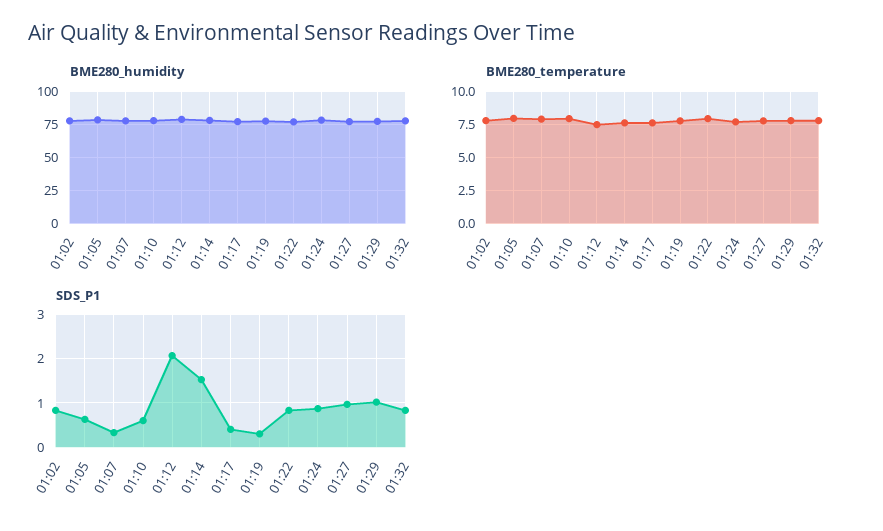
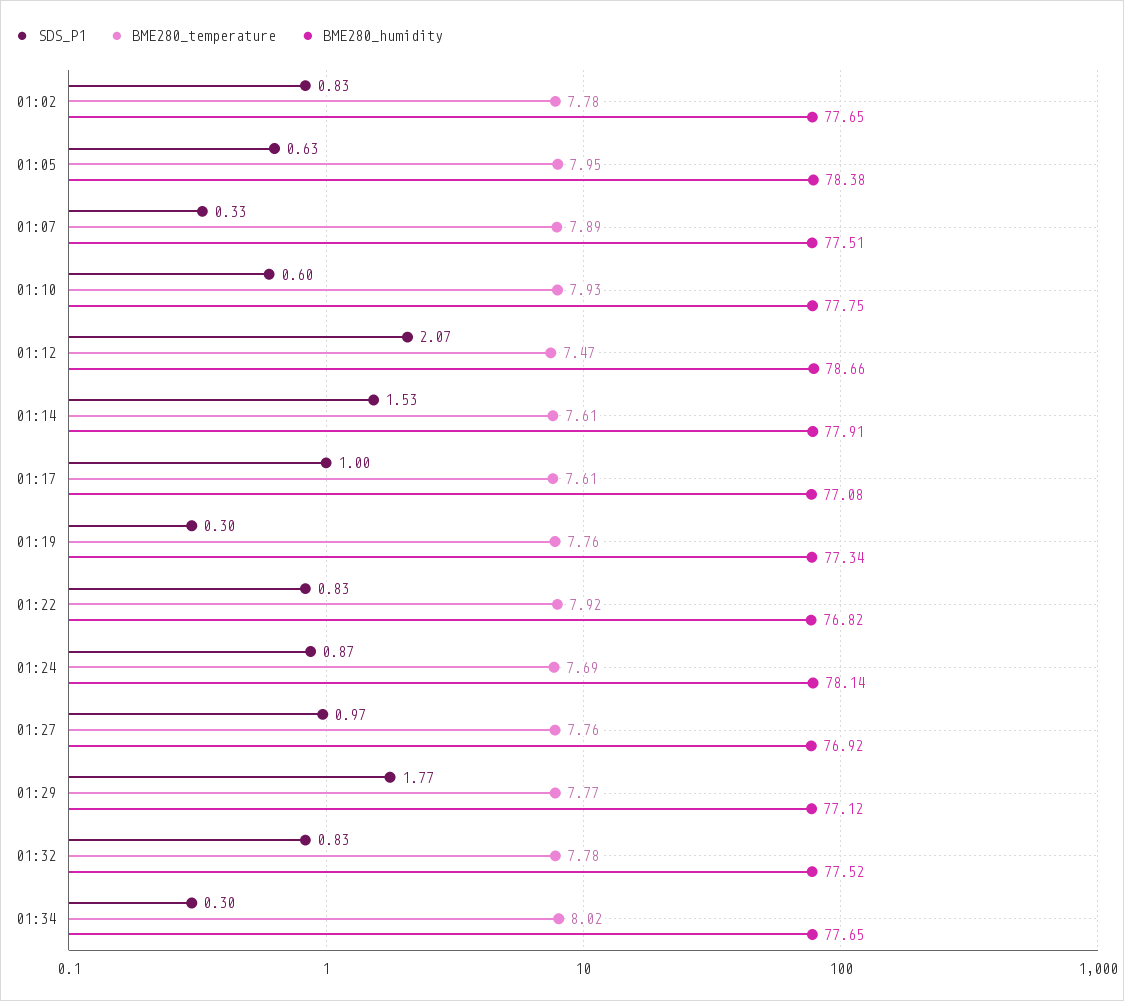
SDS_P1, 01:17: 0.4 -> 1
SDS_P1, 01:29: 1 -> 1.77
SDS_P1, 01:34: none -> 0.3
BME280_temperature, 01:34: none -> 8.02
BME280_humidity, 01:34: none -> 77.65

